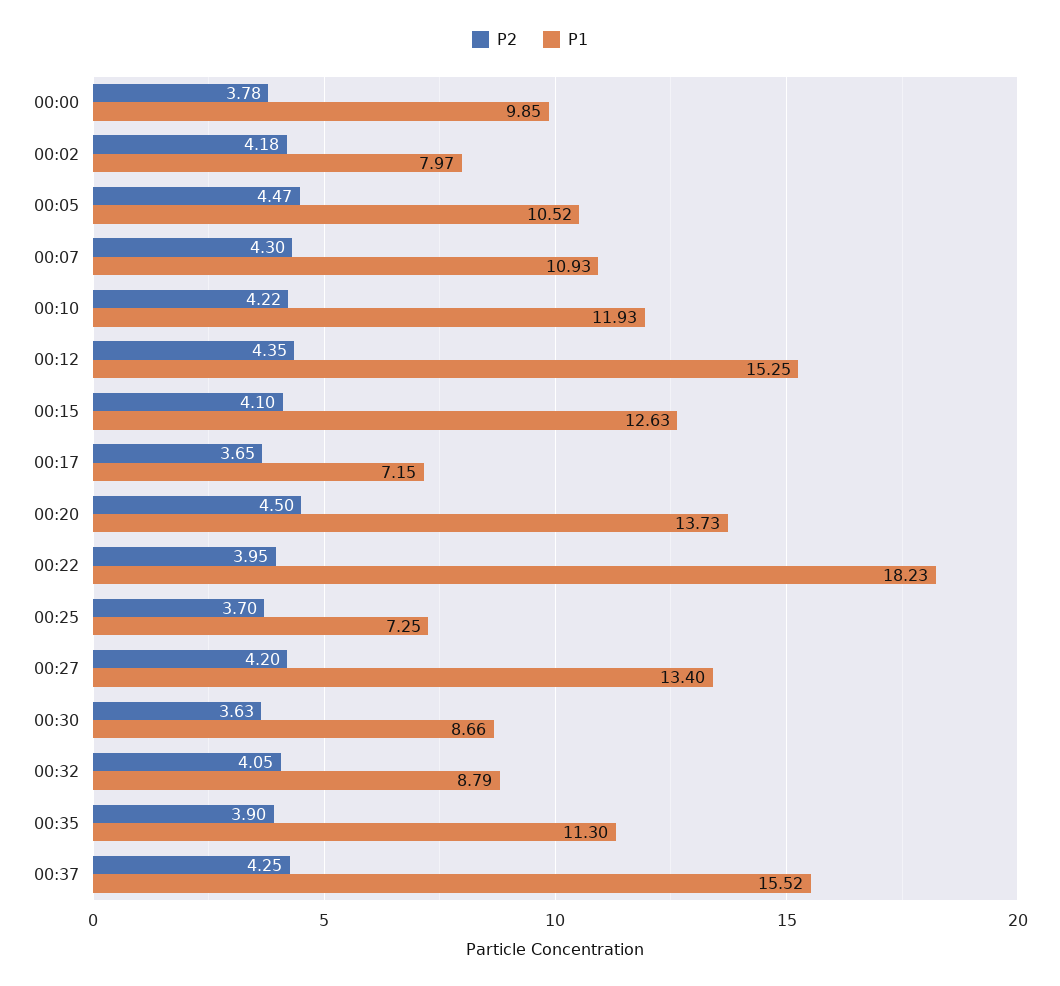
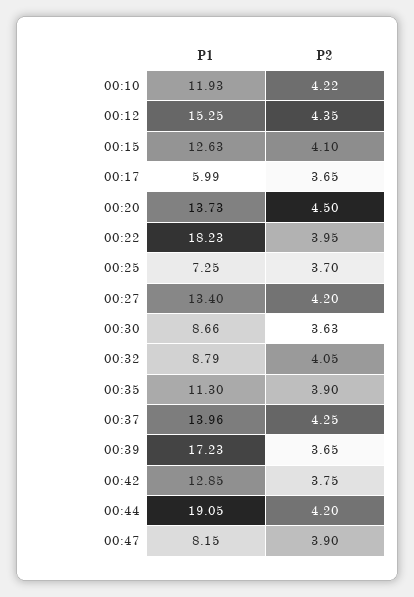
P2, 00:00: 3.78 -> none
P1, 00:00: 9.85 -> none
P2, 00:02: 4.18 -> none
P1, 00:02: 7.97 -> none
P2, 00:05: 4.47 -> none
P1, 00:05: 10.52 -> none
P2, 00:07: 4.3 -> none
P1, 00:07: 10.93 -> none
P1, 00:17: 7.15 -> 5.99
P1, 00:37: 15.52 -> 13.96
P1, 00:39: none -> 17.23
P2, 00:39: none -> 3.65
P1, 00:42: none -> 12.85
P2, 00:42: none -> 3.75
P1, 00:44: none -> 19.05
P2, 00:44: none -> 4.2
P1, 00:47: none -> 8.15
P2, 00:47: none -> 3.9

